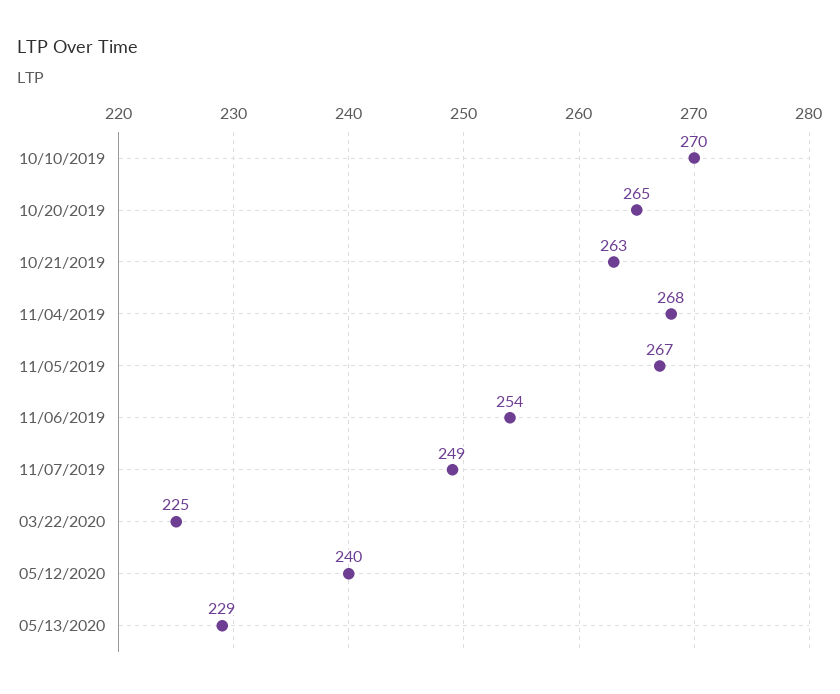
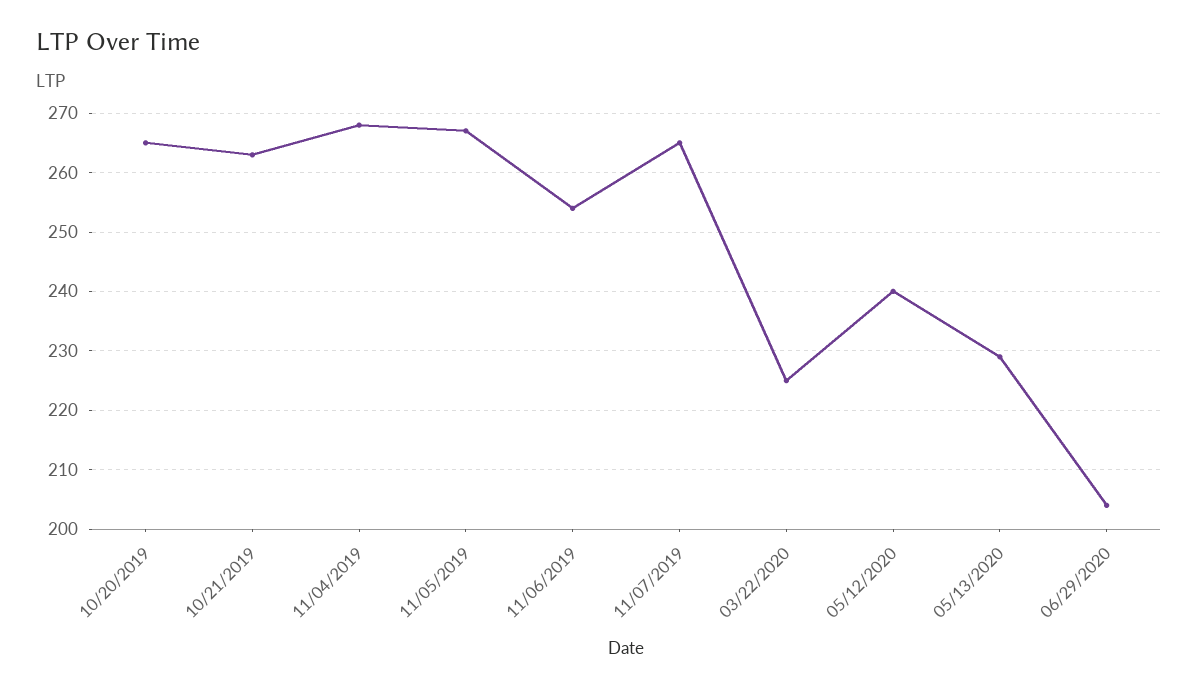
10/10/2019: 270 -> none
11/07/2019: 249 -> 265
06/29/2020: none -> 205

